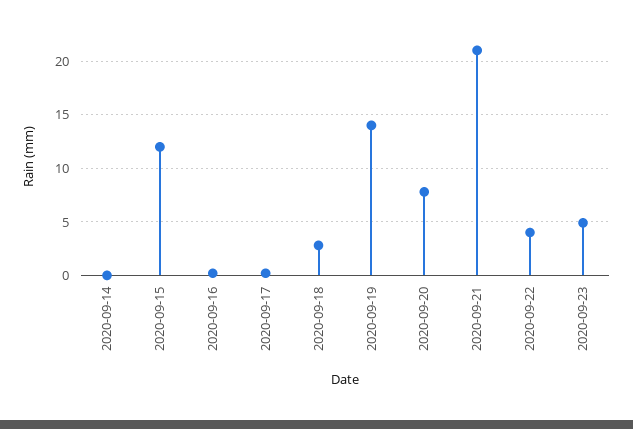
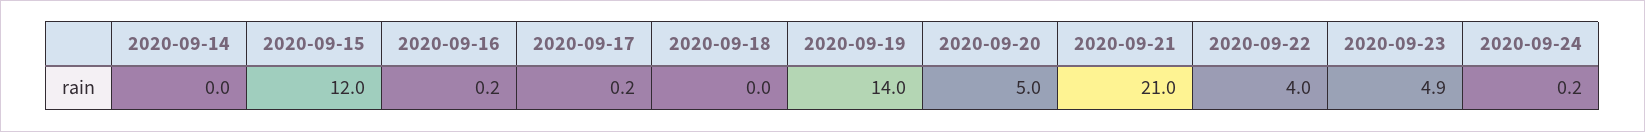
2020-09-18: 3 -> 0
2020-09-20: 8 -> 5
2020-09-24: none -> 0.2

